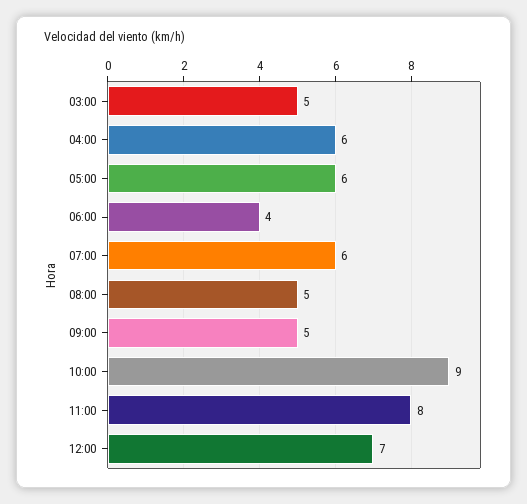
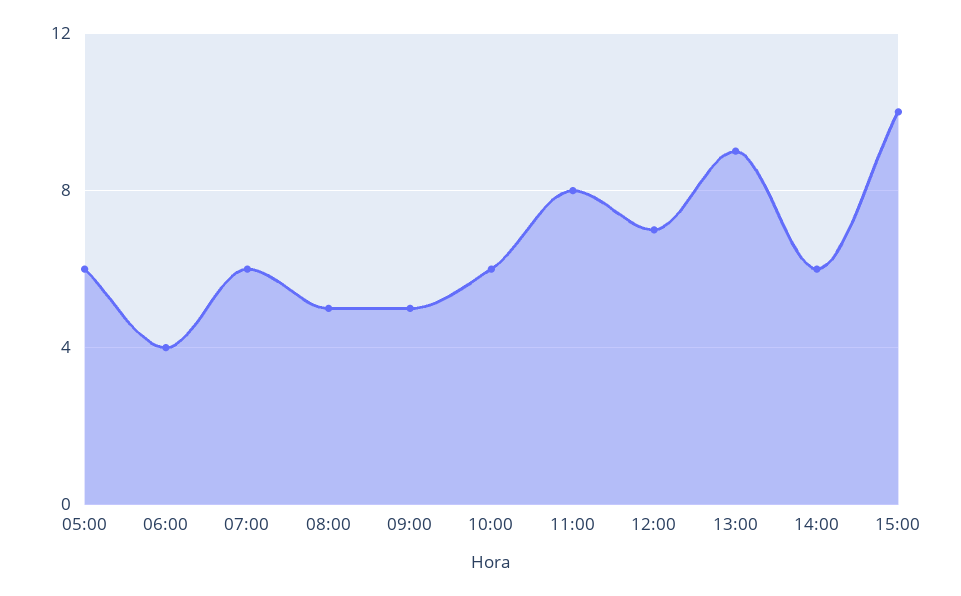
03:00: 5 -> none
04:00: 6 -> none
10:00: 9 -> 6
13:00: none -> 9
14:00: none -> 6
15:00: none -> 10

